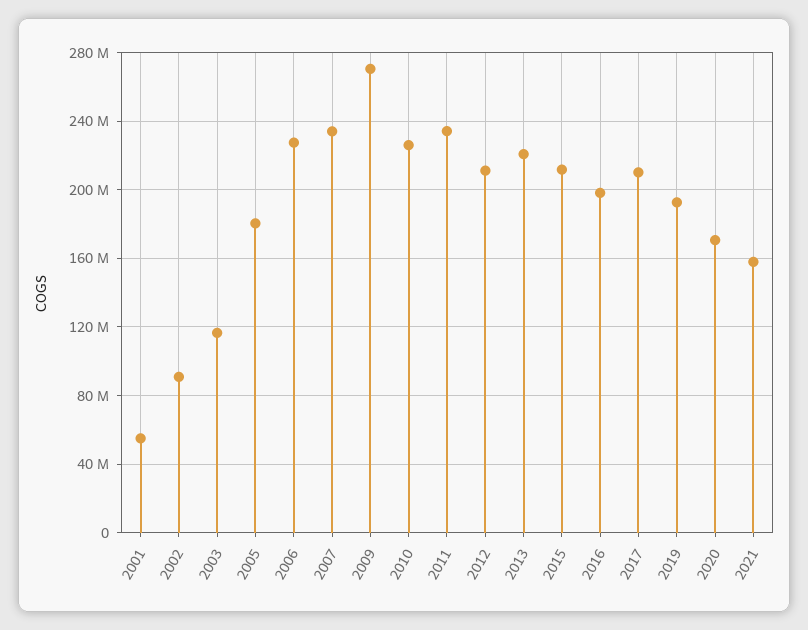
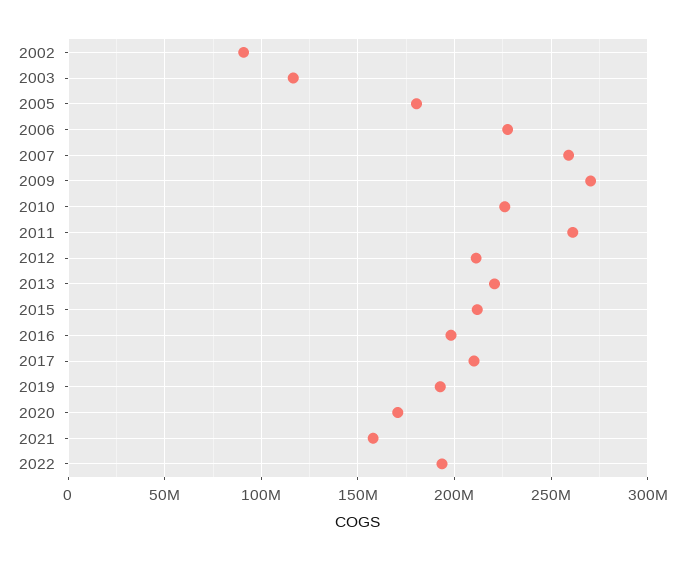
2001: 55000000 -> none
2007: 235000000 -> 260000000
2011: 235000000 -> 260000000
2022: none -> 195000000

